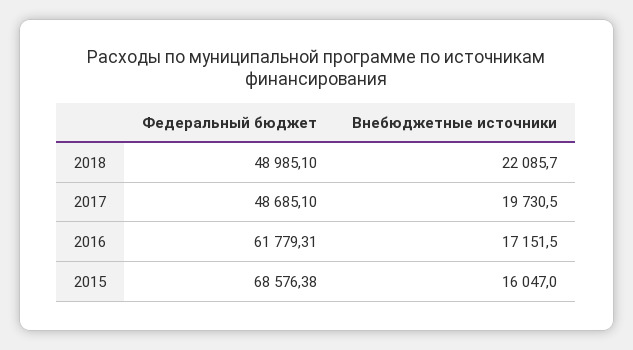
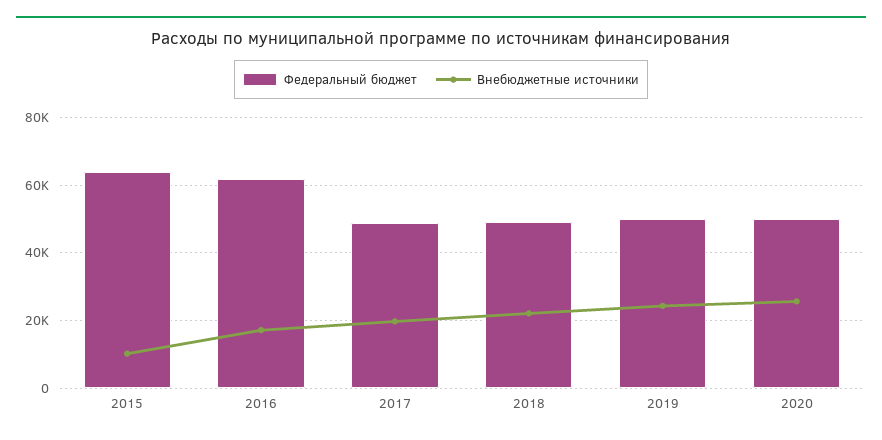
Федеральный бюджет, 2015: 68576.38 -> 64000
Внебюджетные источники, 2015: 16047 -> 10000
Федеральный бюджет, 2019: none -> 50000
Внебюджетные источники, 2019: none -> 24000
Федеральный бюджет, 2020: none -> 50000
Внебюджетные источники, 2020: none -> 26000

